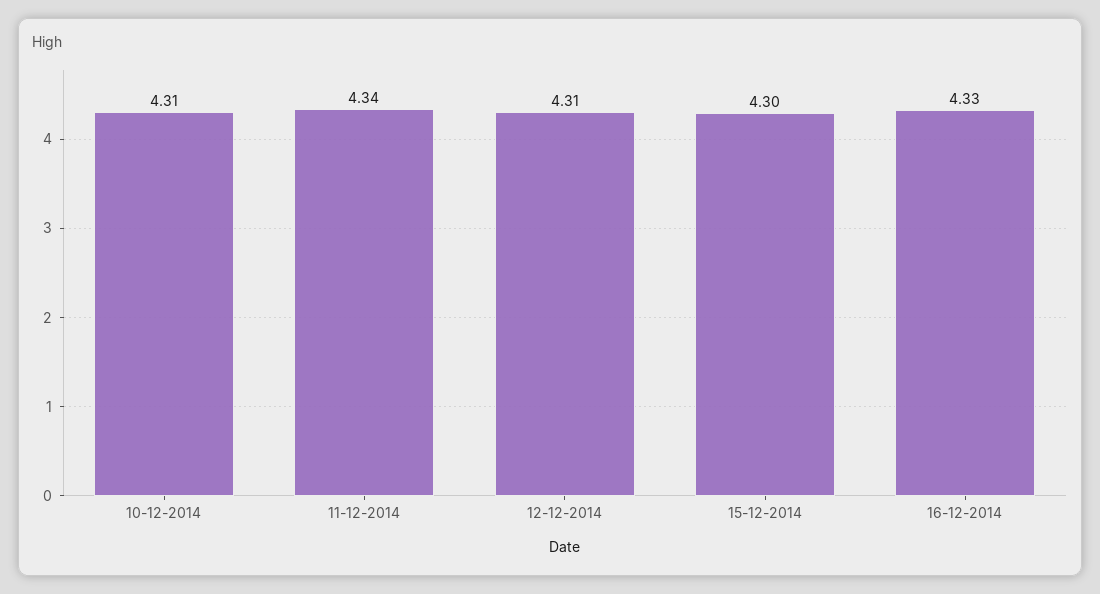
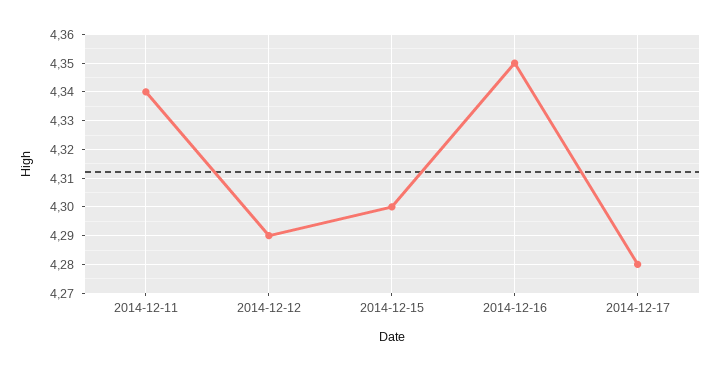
10-12-2014: 4.31 -> none
12-12-2014: 4.31 -> 4.29
16-12-2014: 4.33 -> 4.35
2014-12-17: none -> 4.28

